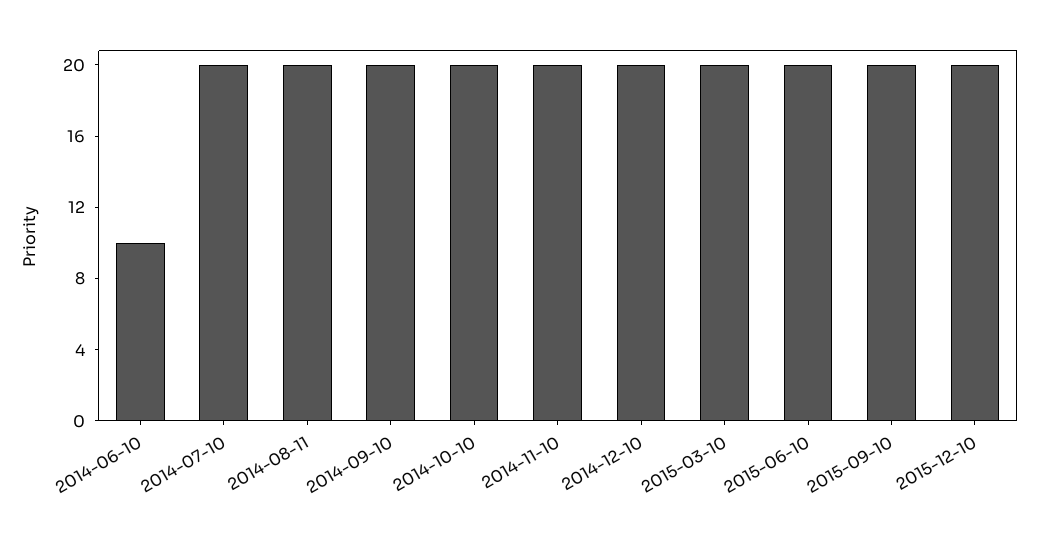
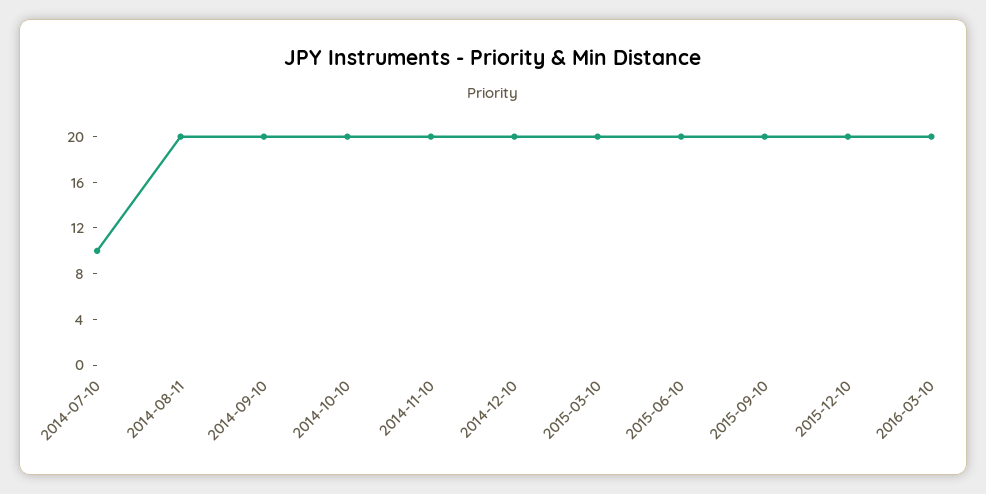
2014-06-10: 10 -> none
2014-07-10: 20 -> 10
2016-03-10: none -> 20

